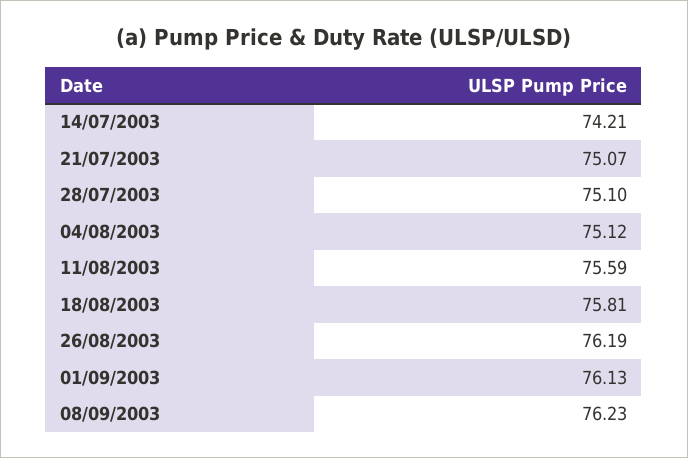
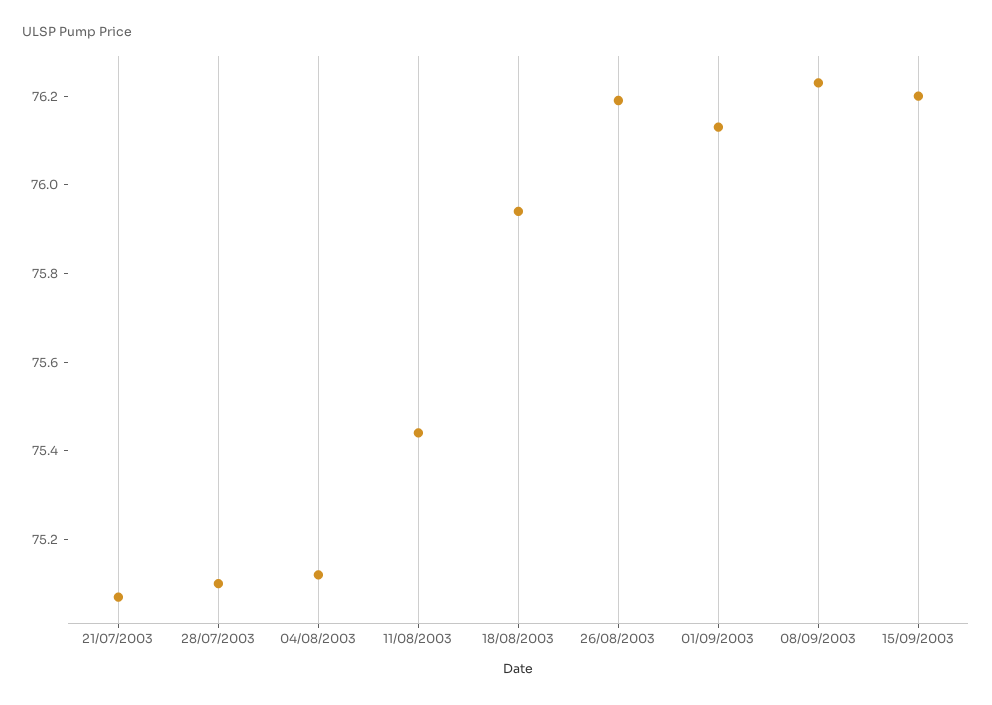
14/07/2003: 74.21 -> none
11/08/2003: 75.59 -> 75.45
18/08/2003: 75.81 -> 75.95
15/09/2003: none -> 76.2

